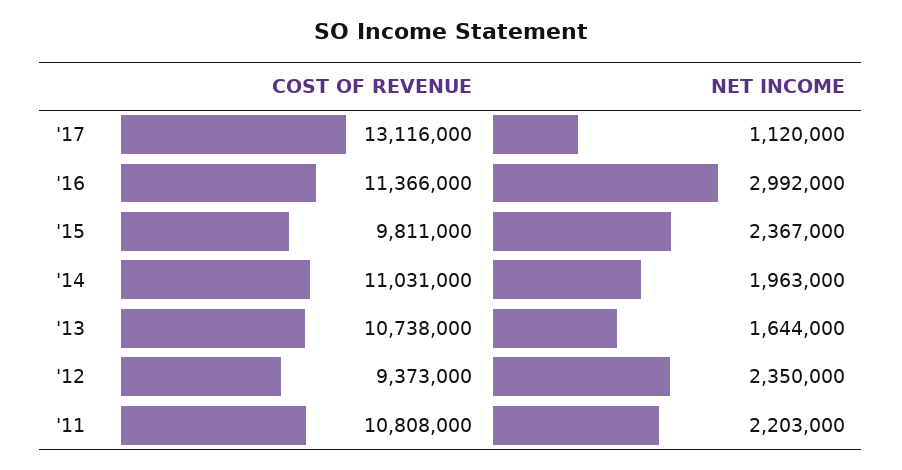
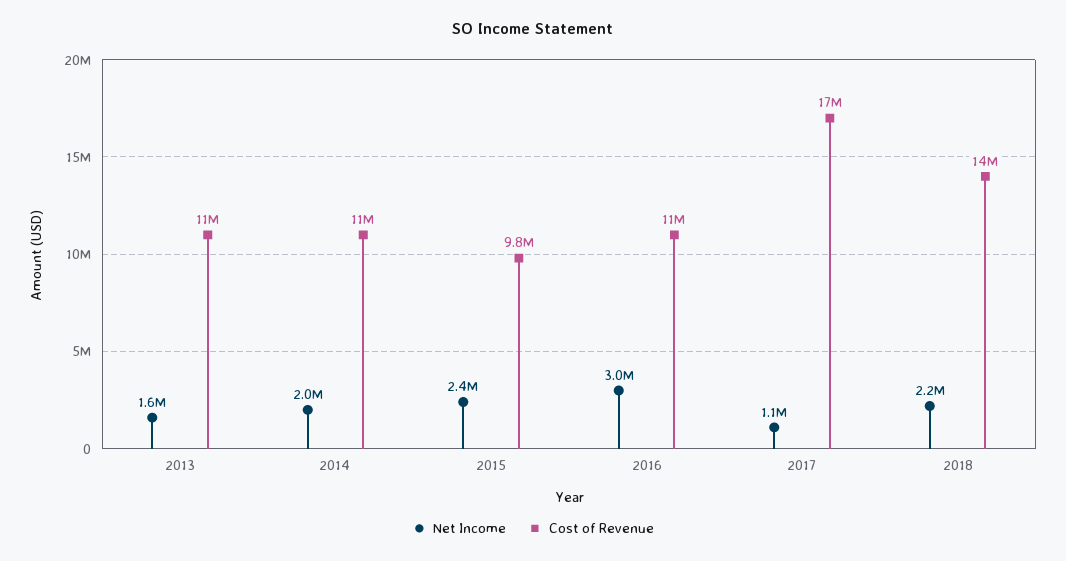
COST OF REVENUE, '17: 13116000 -> 17000000
COST OF REVENUE, '12: 9373000 -> none
NET INCOME, '12: 2350000 -> none
COST OF REVENUE, '11: 10808000 -> none
NET INCOME, '11: 2203000 -> none
NET INCOME, 2018: none -> 2200000
COST OF REVENUE, 2018: none -> 14000000

